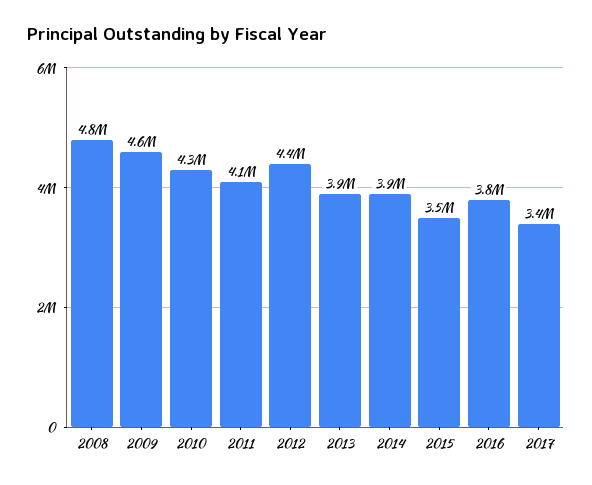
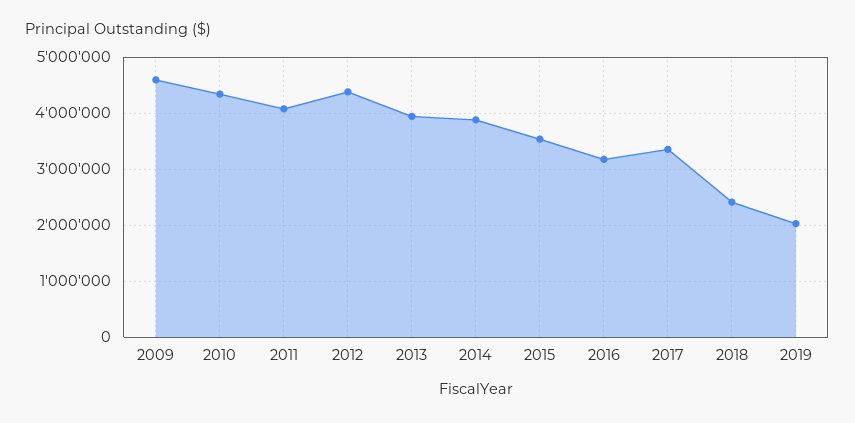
2008: 4800000 -> none
2016: 3800000 -> 3200000
2018: none -> 2400000
2019: none -> 2000000

